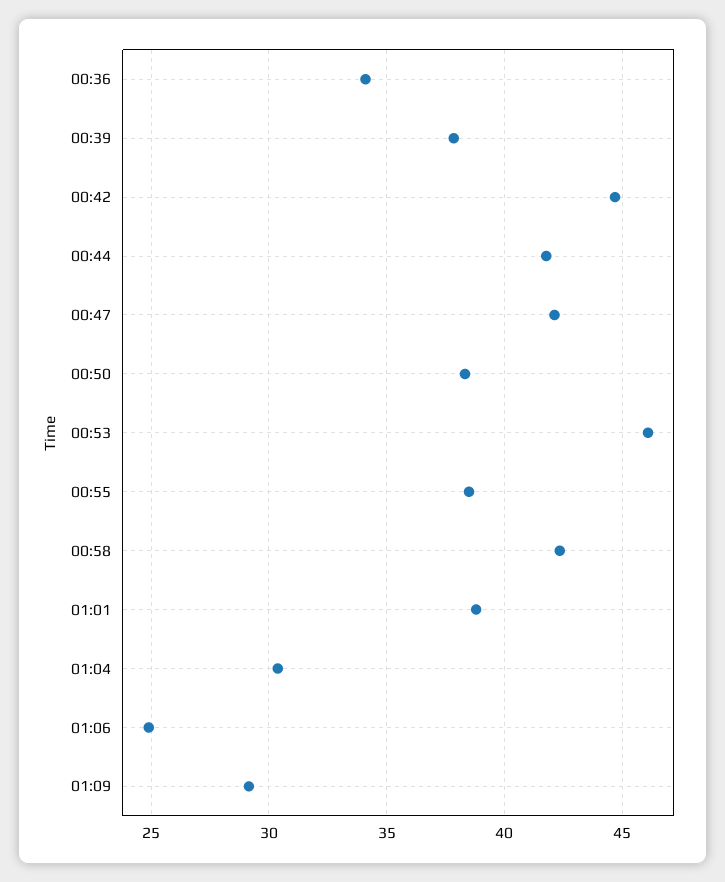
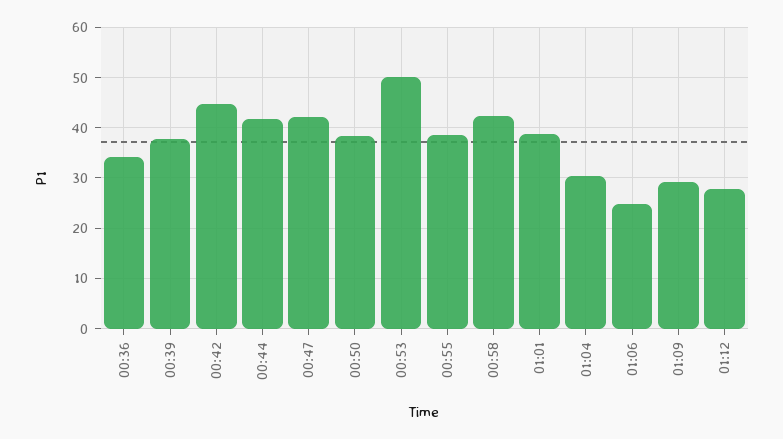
00:53: 46 -> 50
01:12: none -> 28

